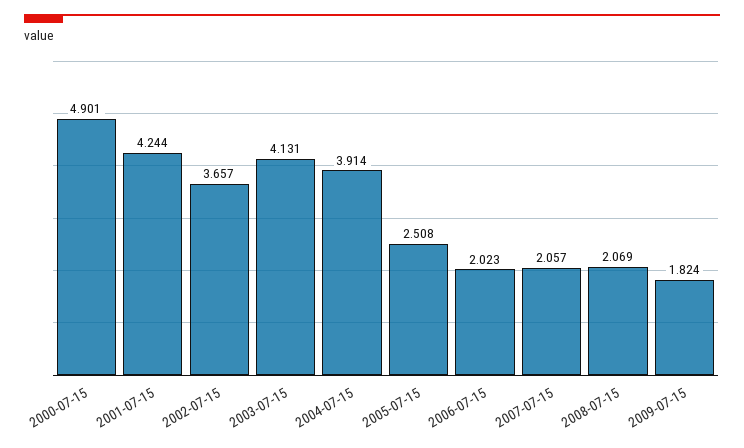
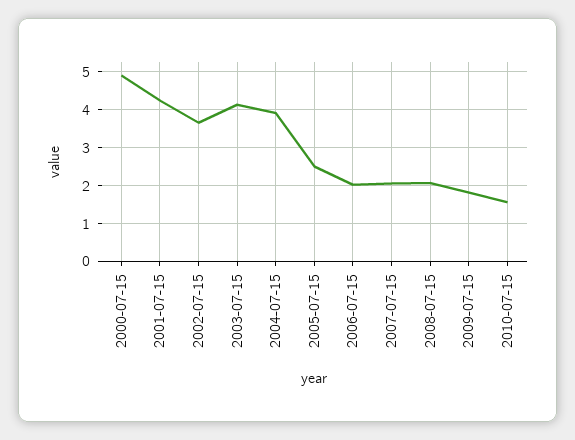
2010-07-15: none -> 1.6

